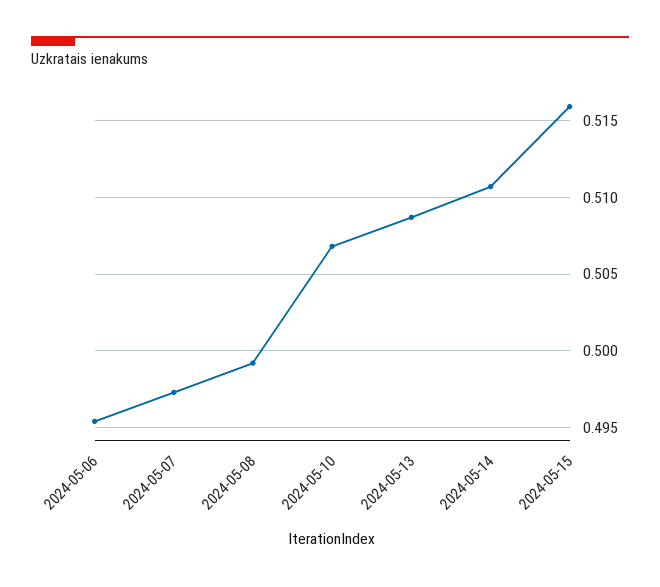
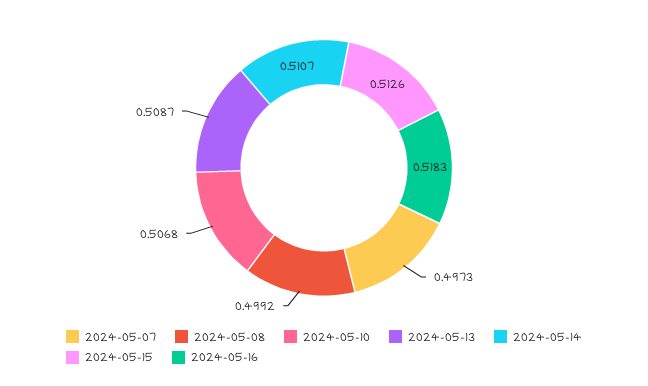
2024-05-06: 0.4955 -> none
2024-05-15: 0.516 -> 0.5126
2024-05-16: none -> 0.5183

